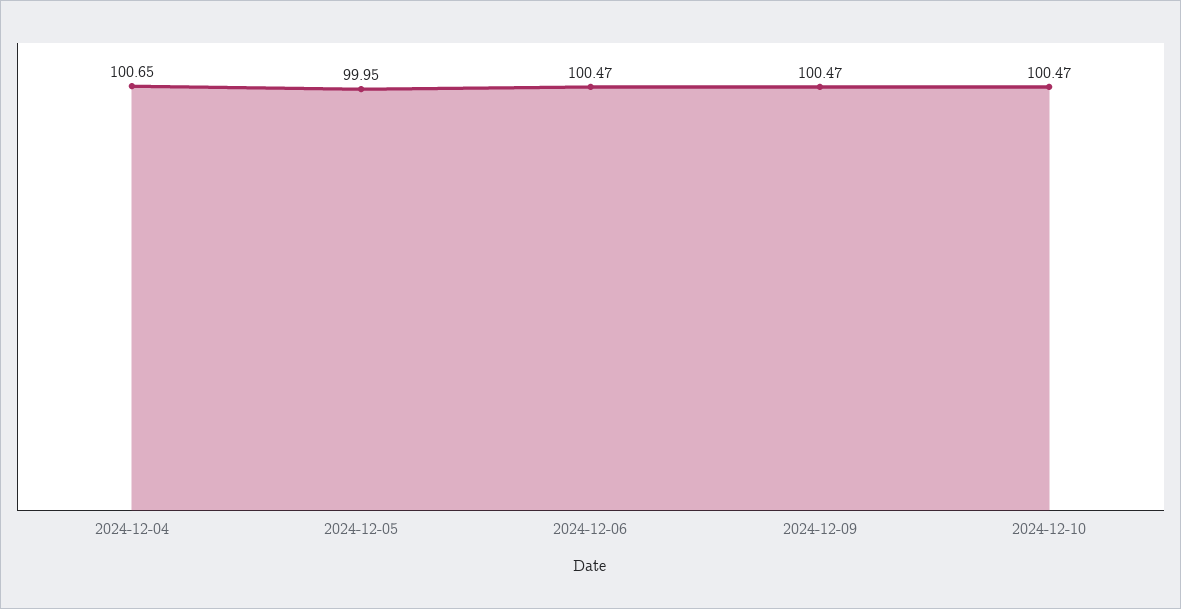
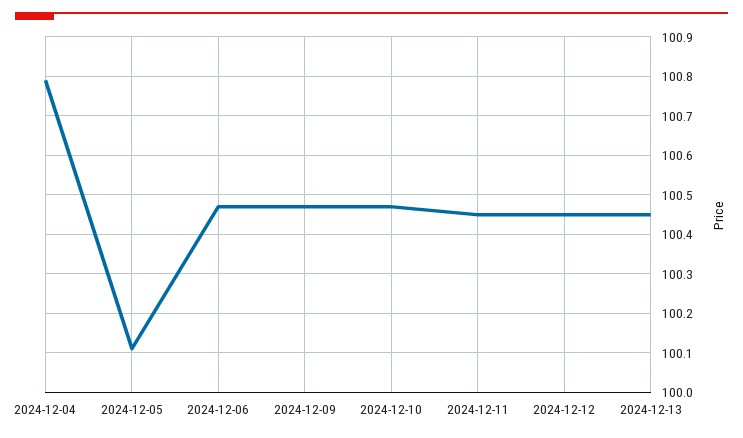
2024-12-04: 100.65 -> 100.8
2024-12-05: 99.95 -> 100.1
2024-12-11: none -> 100.45
2024-12-12: none -> 100.45
2024-12-13: none -> 100.45

